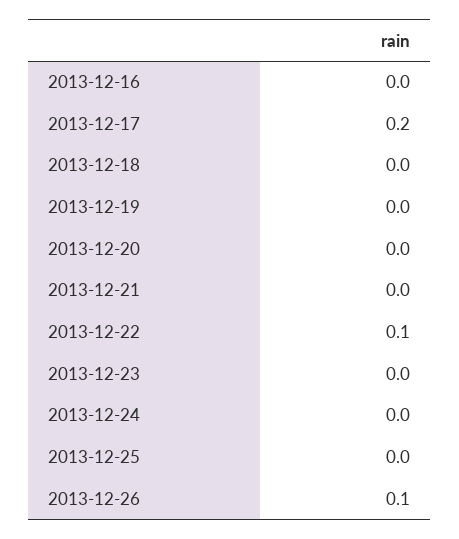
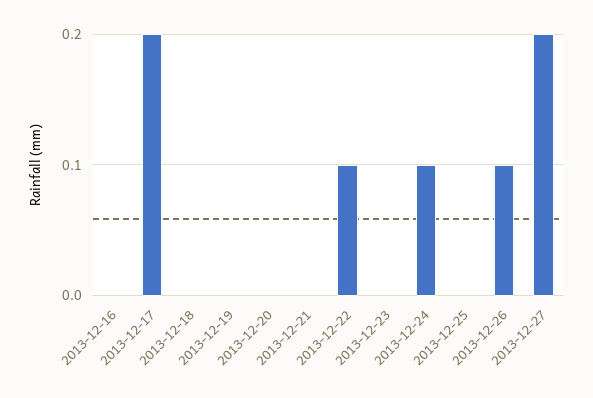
2013-12-24: 0 -> 0.1
2013-12-27: none -> 0.2

